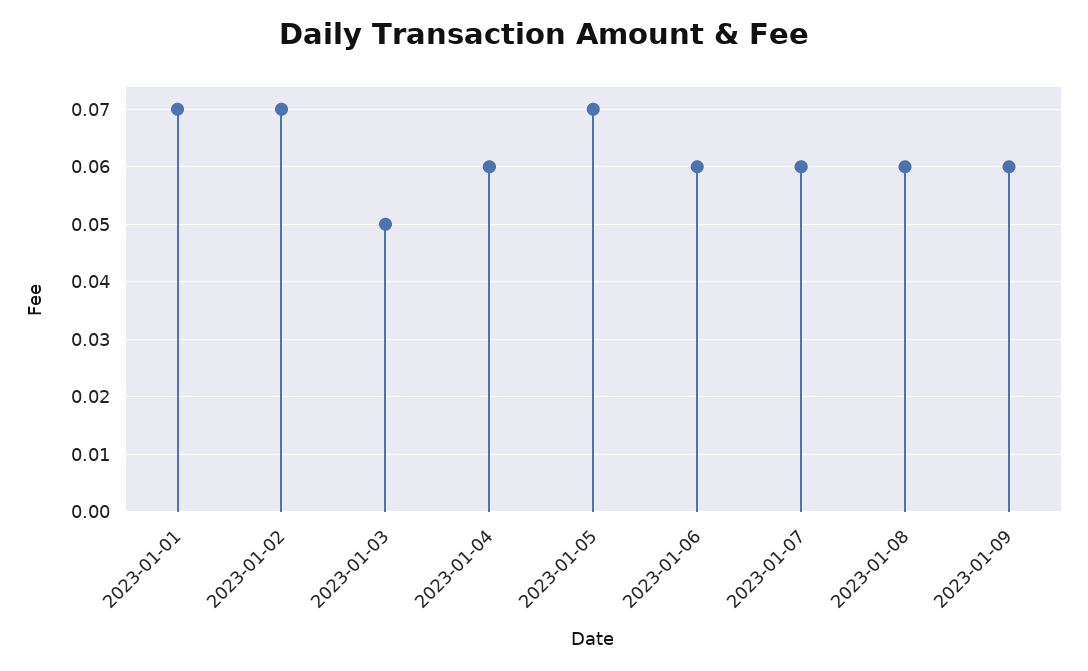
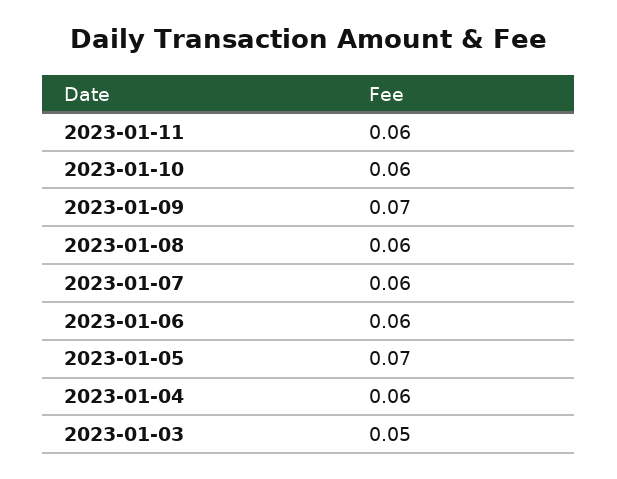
2023-01-01: 0.07 -> none
2023-01-02: 0.07 -> none
2023-01-09: 0.06 -> 0.07
2023-01-11: none -> 0.06
2023-01-10: none -> 0.06

